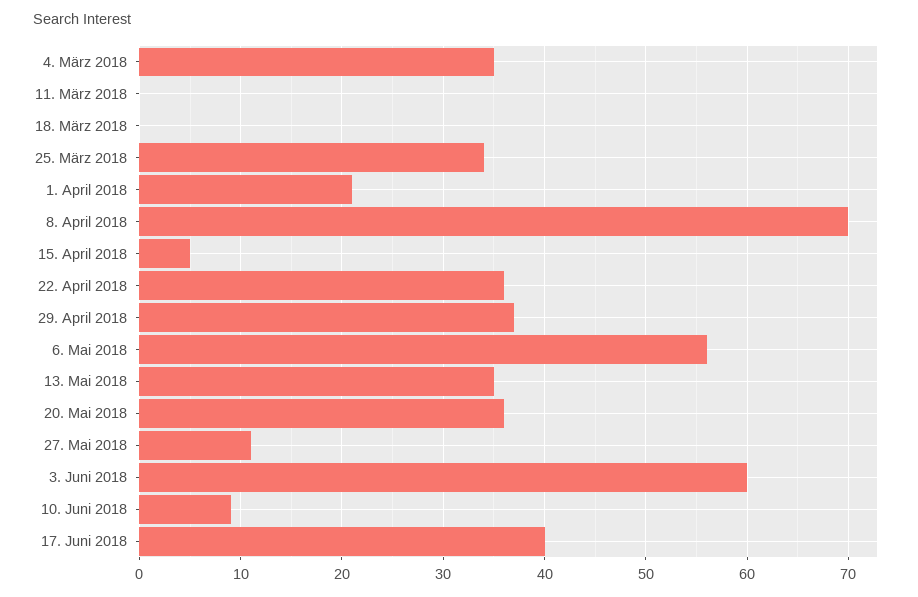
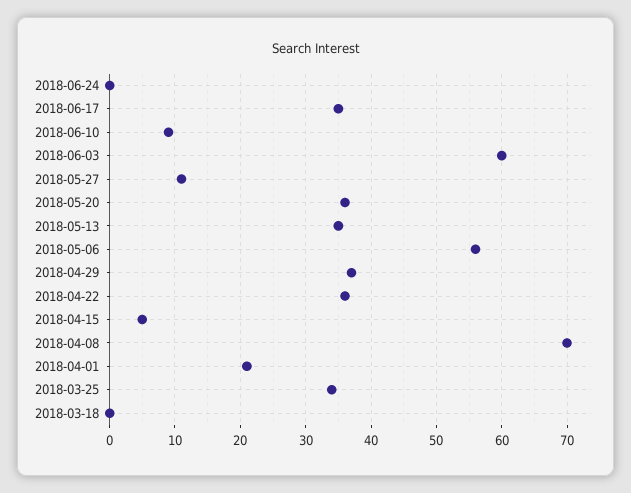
4. März 2018: 35 -> none
11. März 2018: 0 -> none
17. Juni 2018: 40 -> 35
2018-06-24: none -> 0

